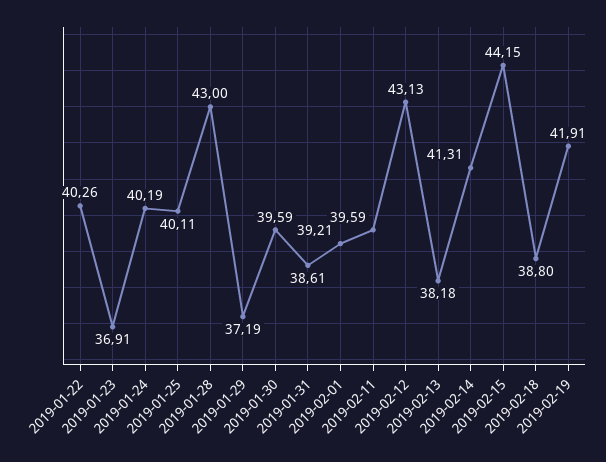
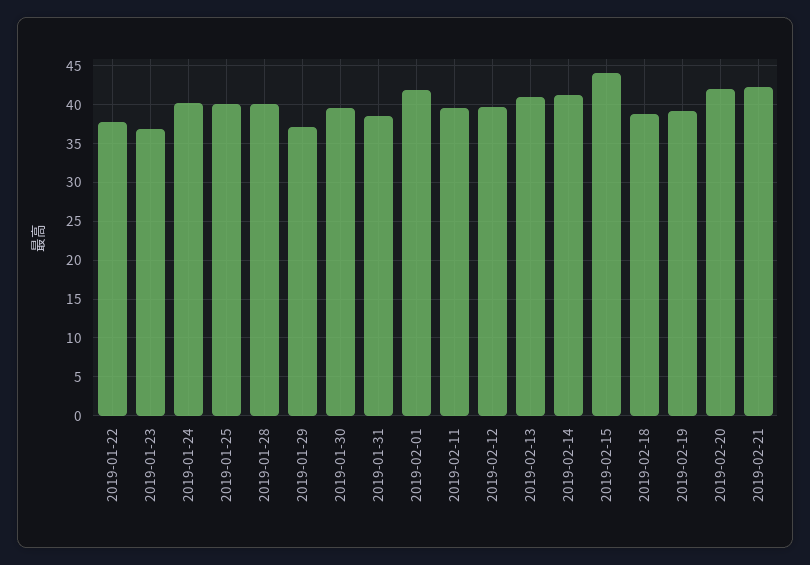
2019-01-22: 40.26 -> 38
2019-01-28: 43 -> 40
2019-02-01: 39.21 -> 42
2019-02-12: 43.13 -> 40
2019-02-13: 38.18 -> 41
2019-02-19: 41.91 -> 39
2019-02-20: none -> 42
2019-02-21: none -> 42

